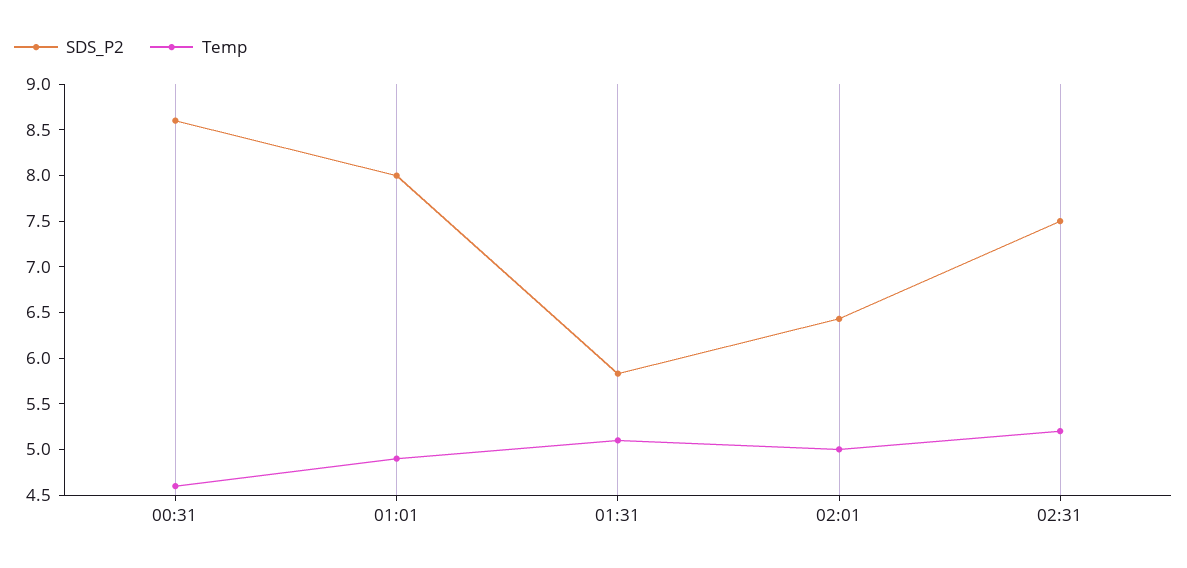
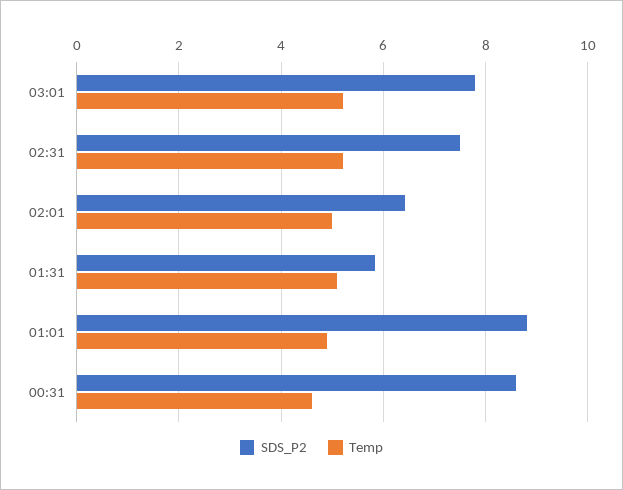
SDS_P2, 01:01: 8 -> 8.8
SDS_P2, 03:01: none -> 7.8
Temp, 03:01: none -> 5.2

